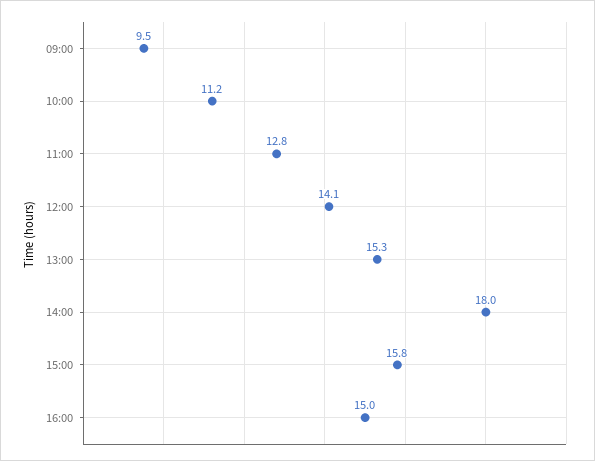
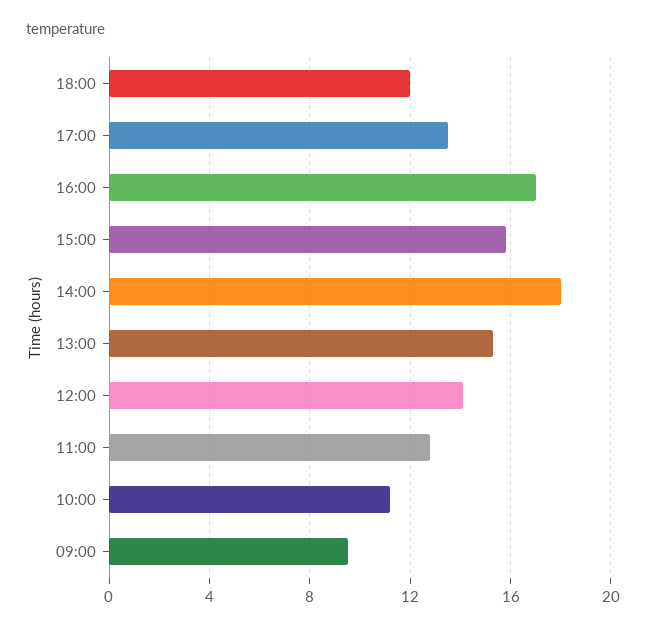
16:00: 15 -> 17
18:00: none -> 12
17:00: none -> 13.5

